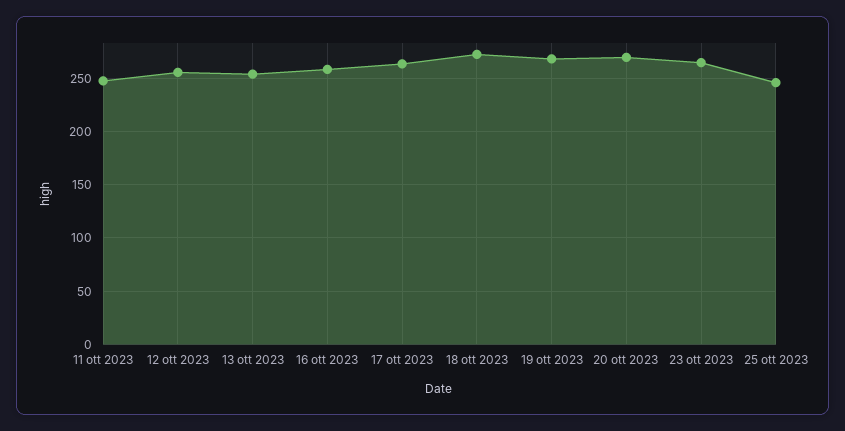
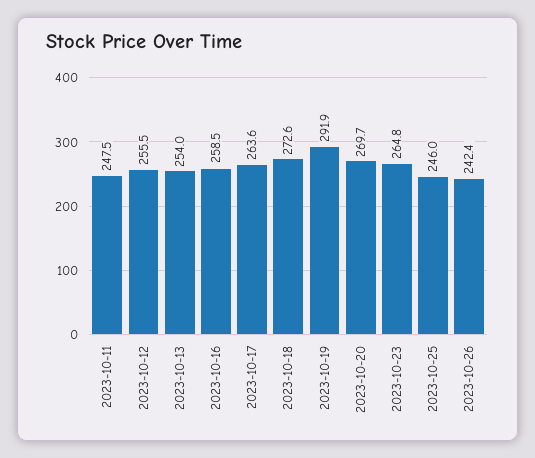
19 ott 2023: 270 -> 291.9
2023-10-26: none -> 242.4

